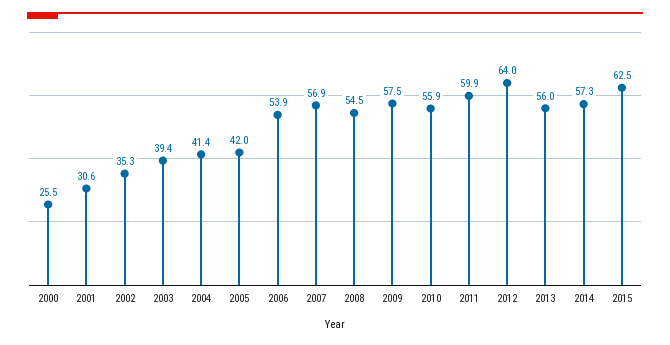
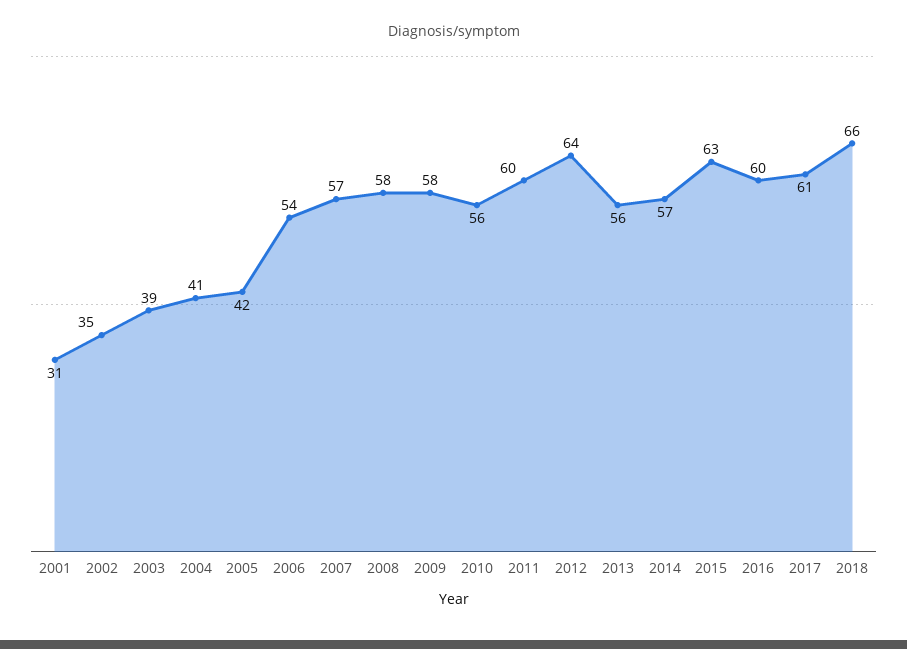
2000: 25.5 -> none
2008: 54.5 -> 58
2016: none -> 60
2017: none -> 61
2018: none -> 66

